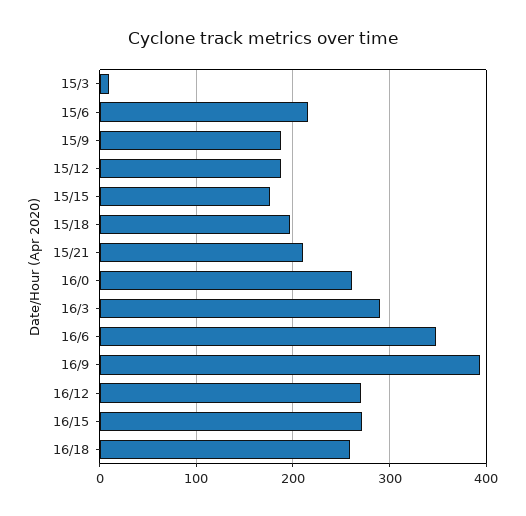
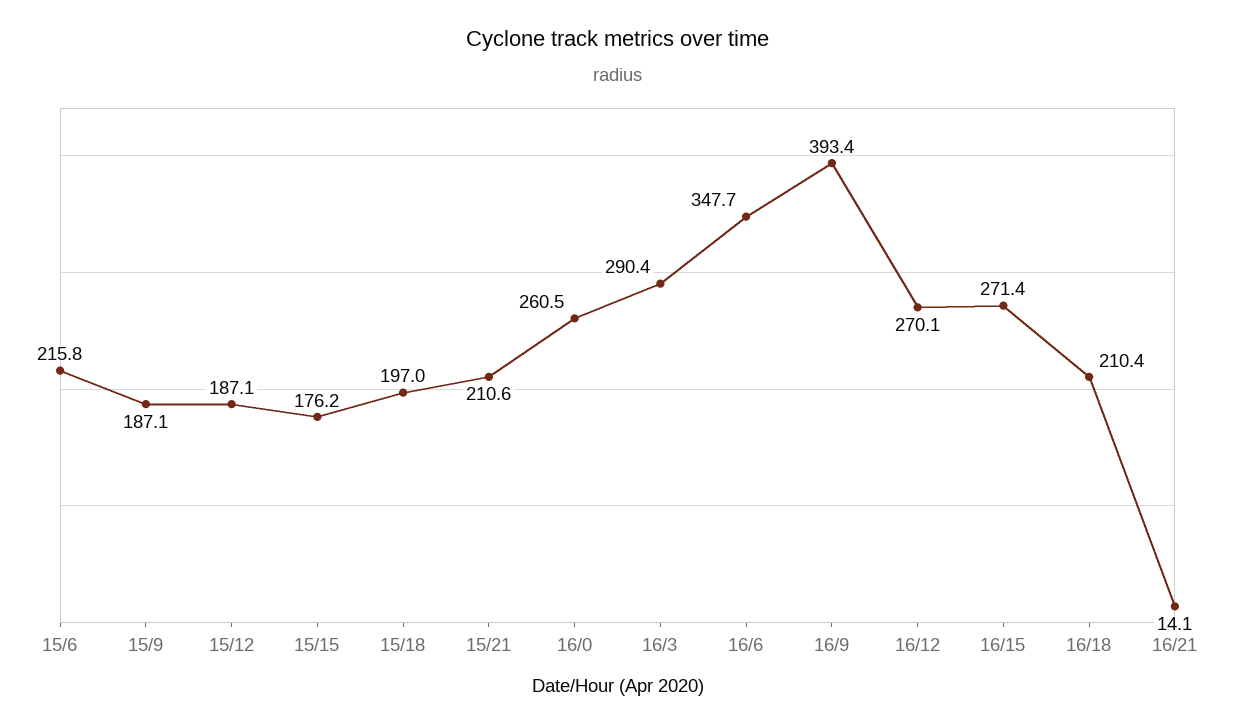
15/3: 10 -> none
16/18: 260 -> 210.4
16/21: none -> 14.1

